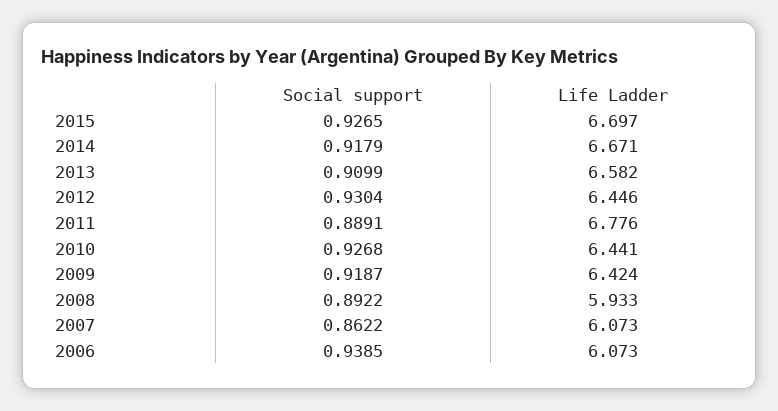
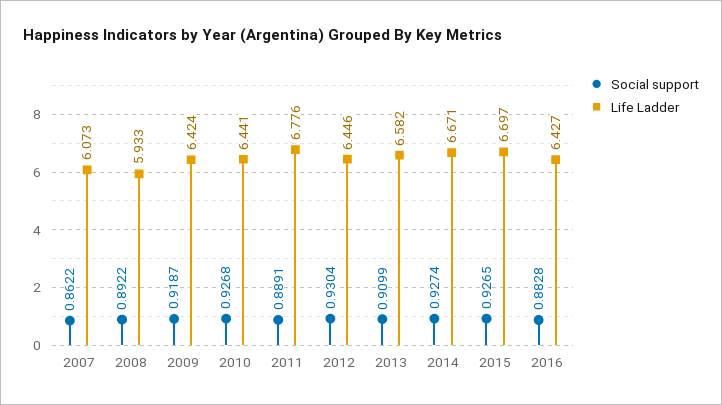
Social support, 2014: 0.9179 -> 0.9274
Social support, 2006: 0.9385 -> none
Life Ladder, 2006: 6.073 -> none
Social support, 2016: none -> 0.8828
Life Ladder, 2016: none -> 6.427

